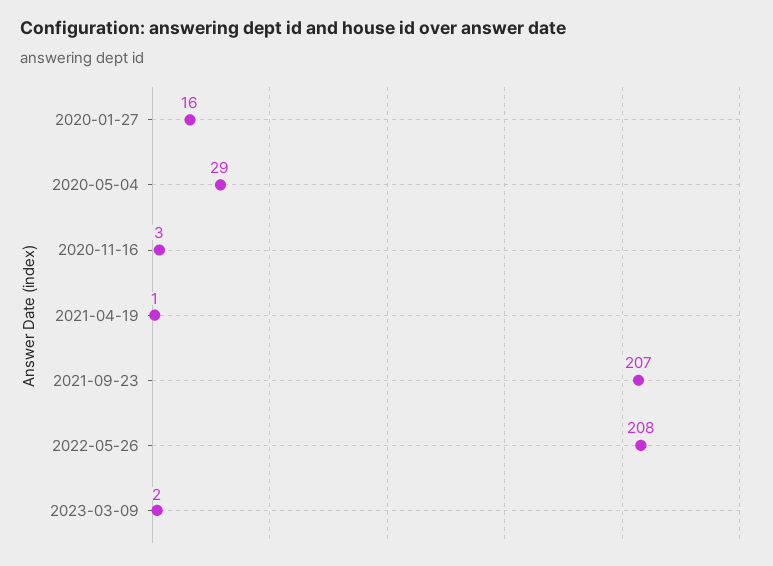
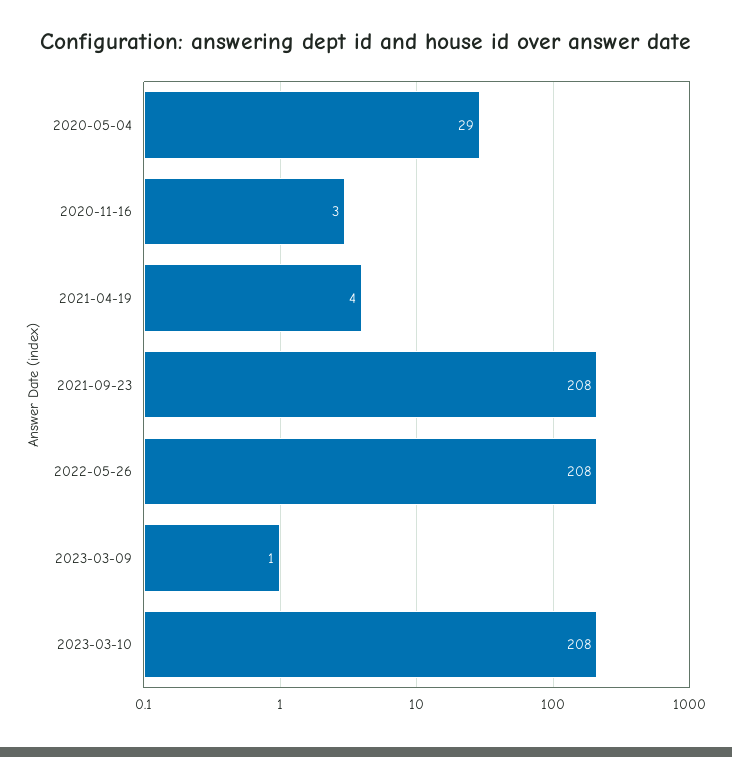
2020-01-27: 16 -> none
2021-04-19: 1 -> 4
2021-09-23: 207 -> 208
2023-03-09: 2 -> 1
2023-03-10: none -> 208

